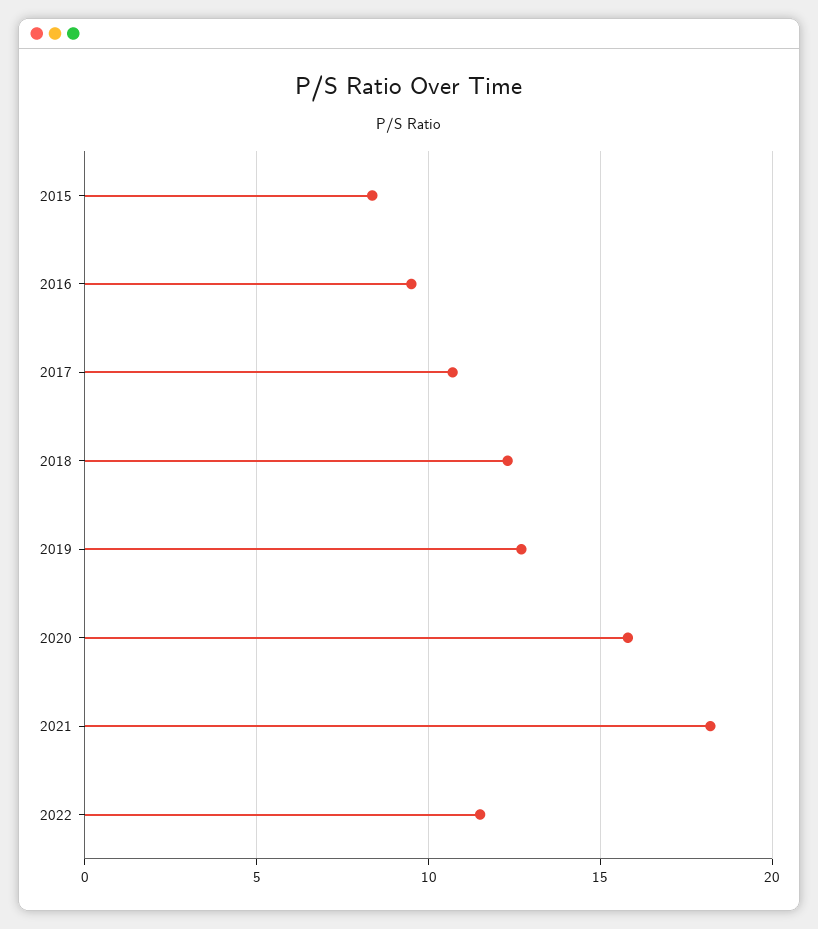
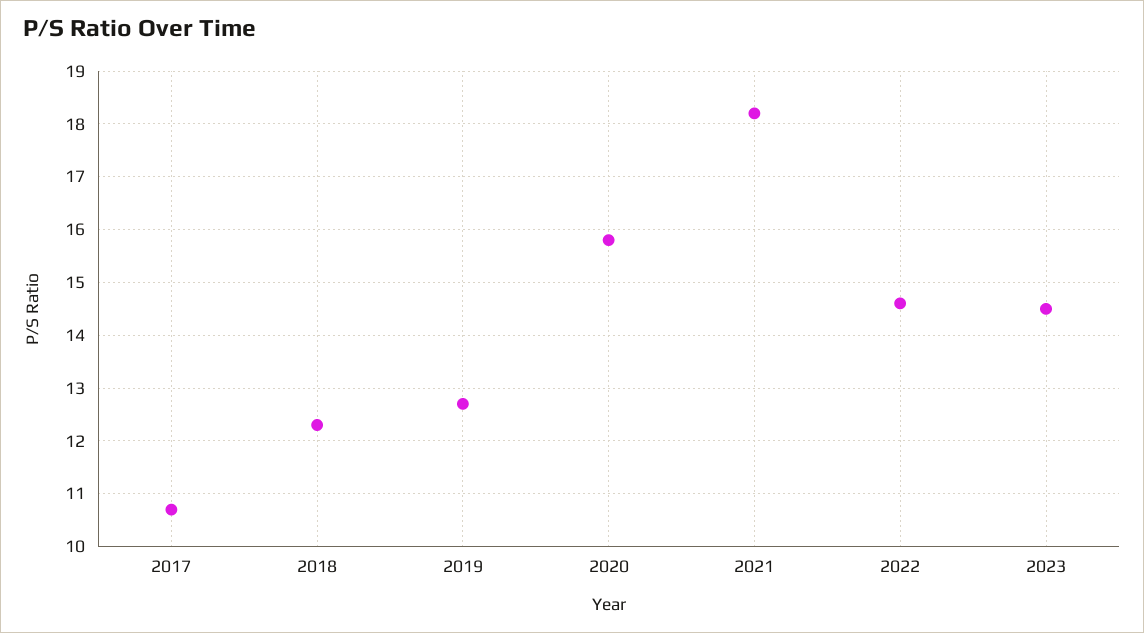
2015: 8.5 -> none
2016: 9.5 -> none
2022: 11.5 -> 14.5
2023: none -> 14.5

